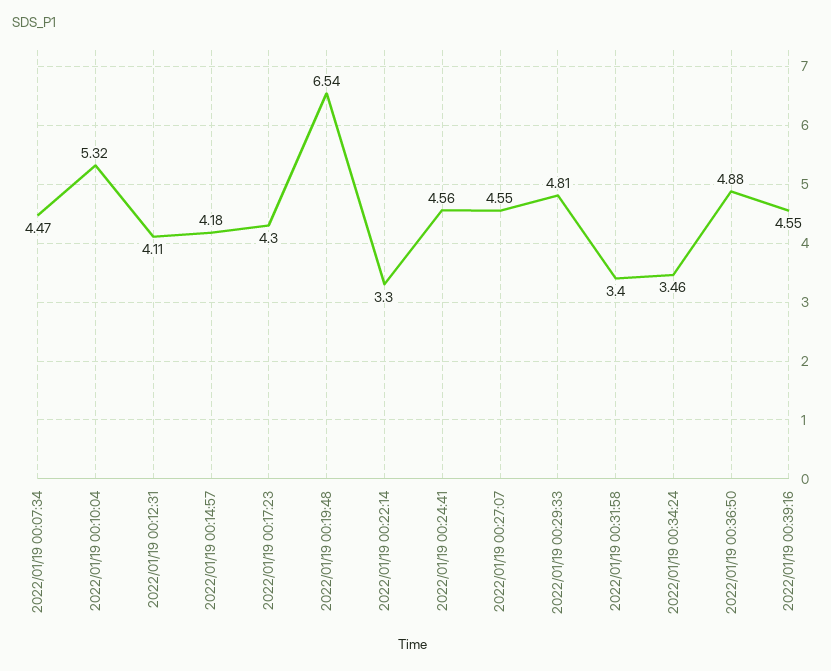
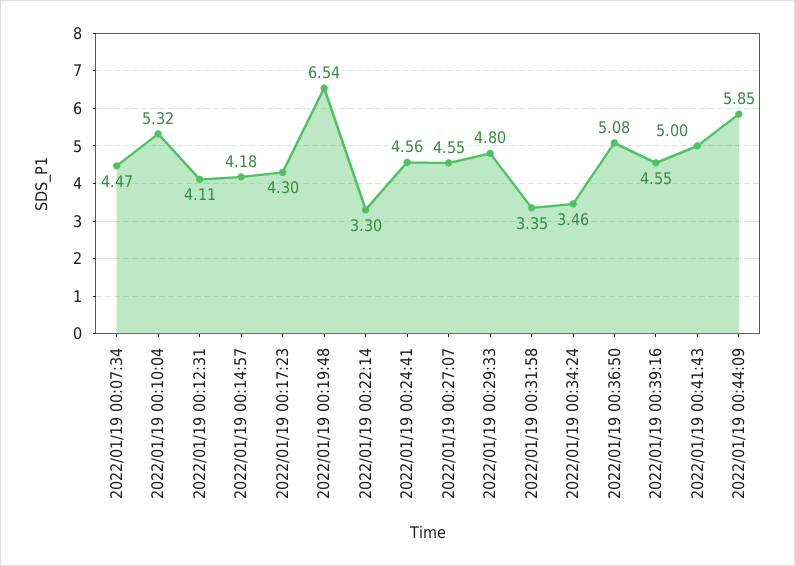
2022/01/19 00:29:33: 4.81 -> 4.8
2022/01/19 00:31:58: 3.4 -> 3.35
2022/01/19 00:36:50: 4.88 -> 5.08
2022/01/19 00:41:43: none -> 5
2022/01/19 00:44:09: none -> 5.85

